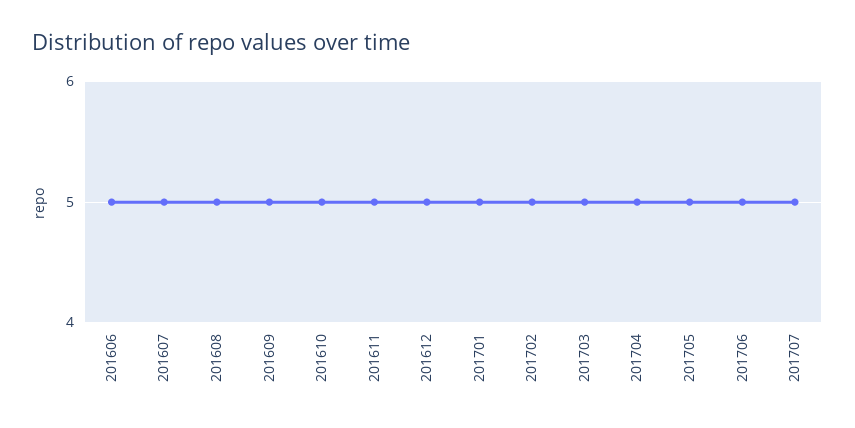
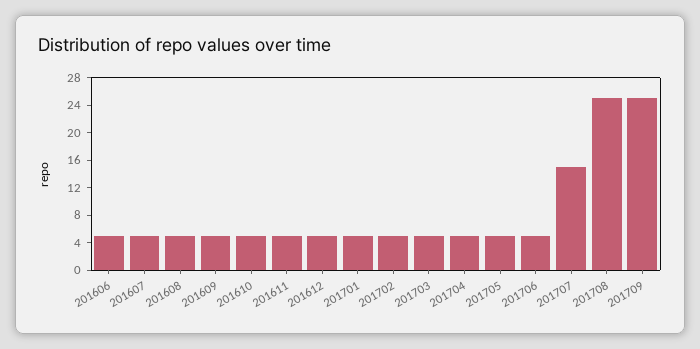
201707: 5 -> 16
201708: none -> 24
201709: none -> 24

